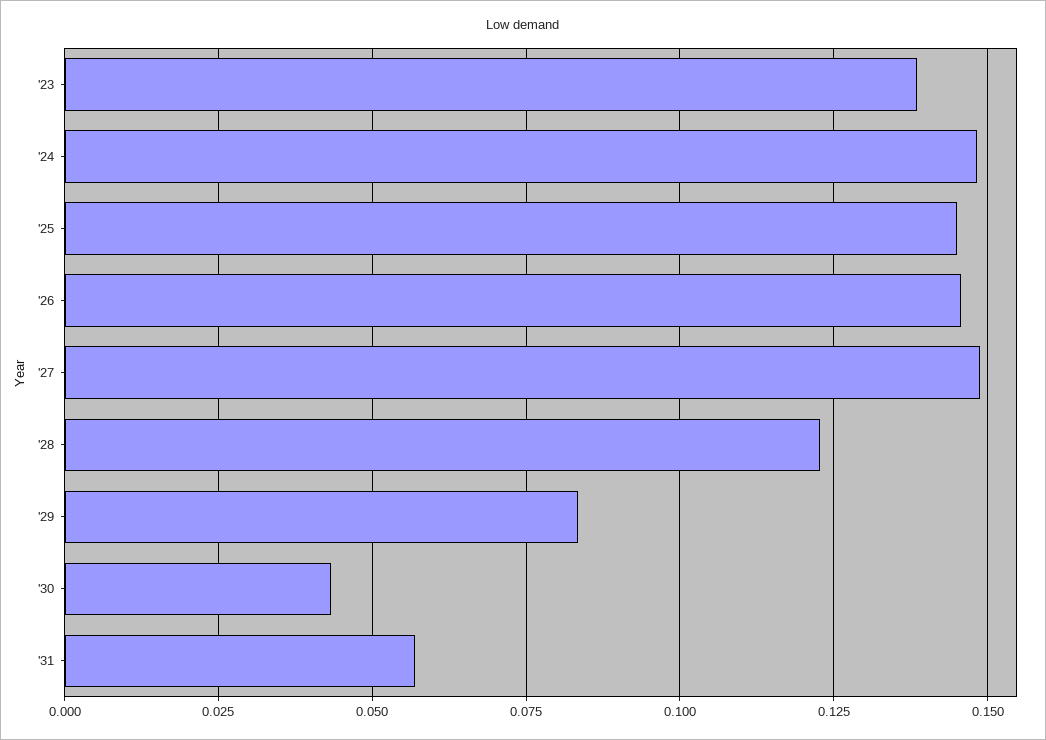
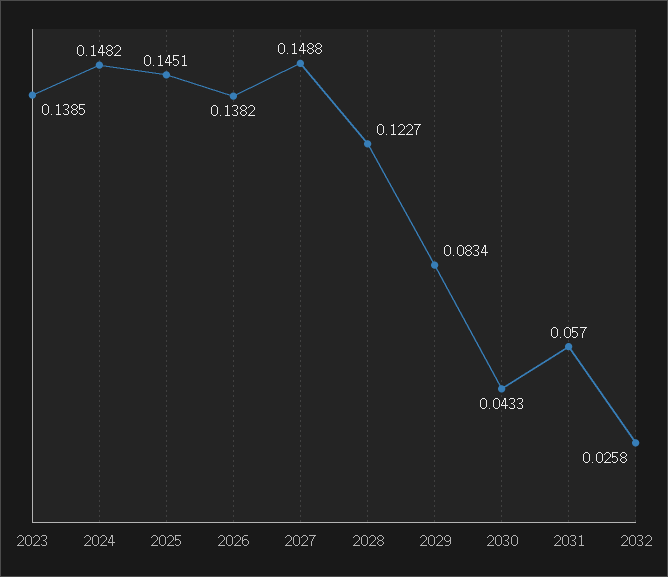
'26: 0.145 -> 0.1382
2032: none -> 0.0258

